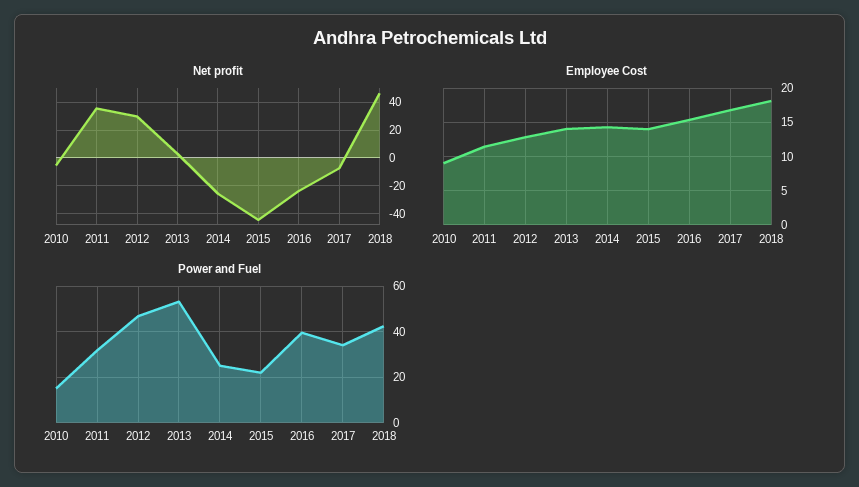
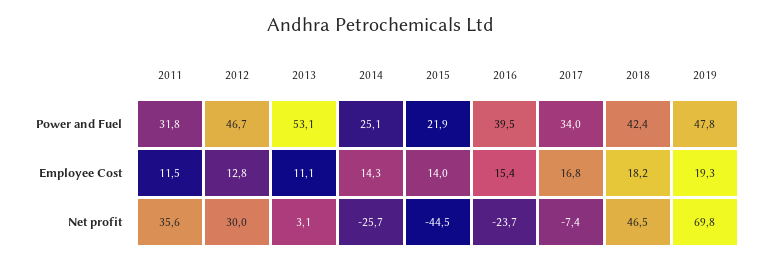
Net profit, 2010: -5 -> none
Employee Cost, 2010: 9 -> none
Employee Cost, 2013: 14 -> 11.1
Power and Fuel, 2010: 15 -> none
Power and Fuel, 2019: none -> 47.8
Employee Cost, 2019: none -> 19.3
Net profit, 2019: none -> 69.8

